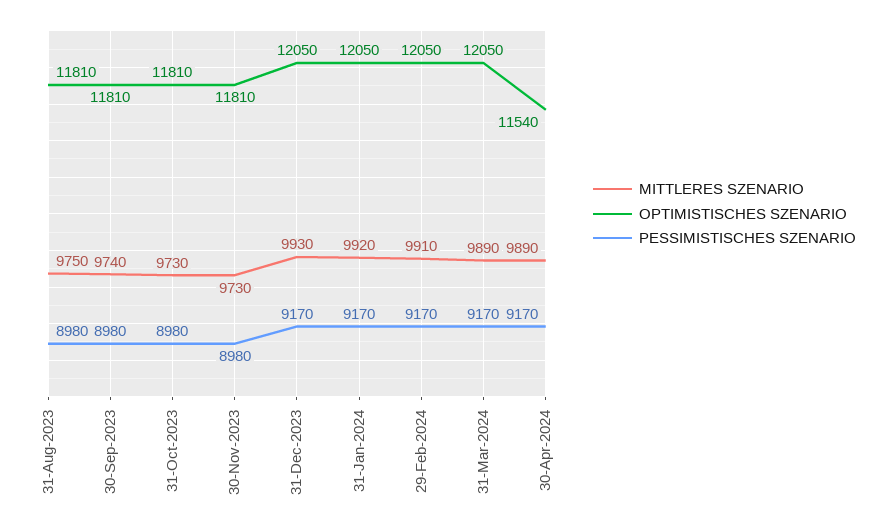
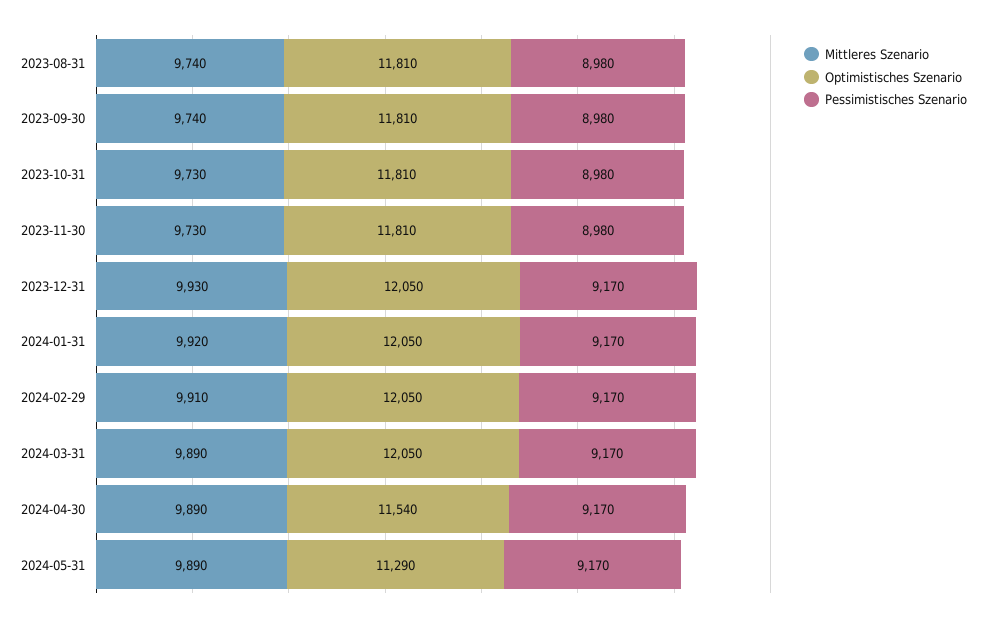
MITTLERES SZENARIO, 31-Aug-2023: 9750 -> 9740
MITTLERES SZENARIO, 2024-05-31: none -> 9890
OPTIMISTISCHES SZENARIO, 2024-05-31: none -> 11290
PESSIMISTISCHES SZENARIO, 2024-05-31: none -> 9170

